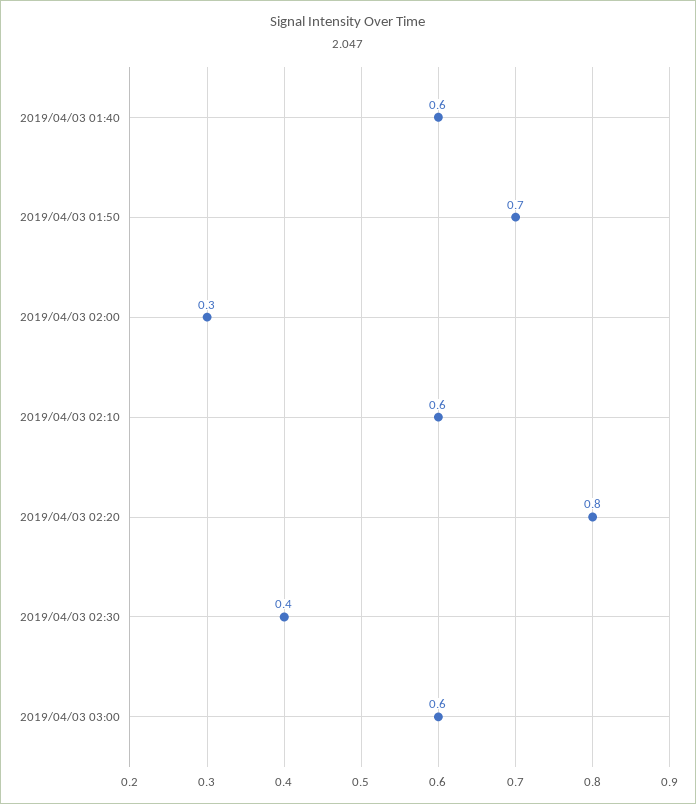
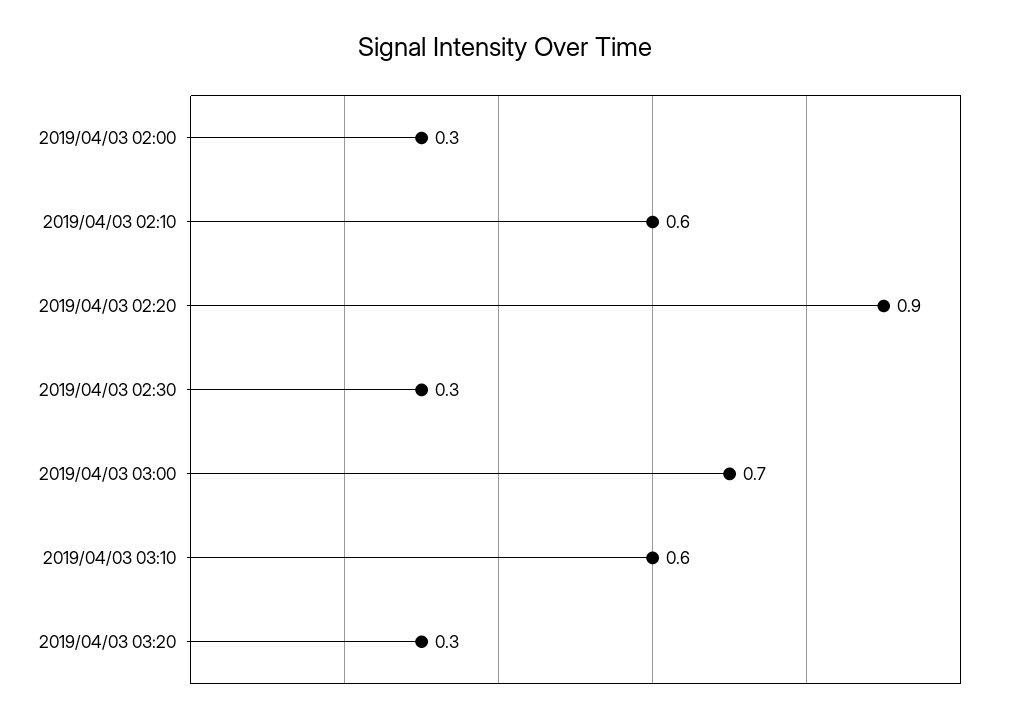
2019/04/03 01:40: 0.6 -> none
2019/04/03 01:50: 0.7 -> none
2019/04/03 02:20: 0.8 -> 0.9
2019/04/03 02:30: 0.4 -> 0.3
2019/04/03 03:00: 0.6 -> 0.7
2019/04/03 03:10: none -> 0.6
2019/04/03 03:20: none -> 0.3

